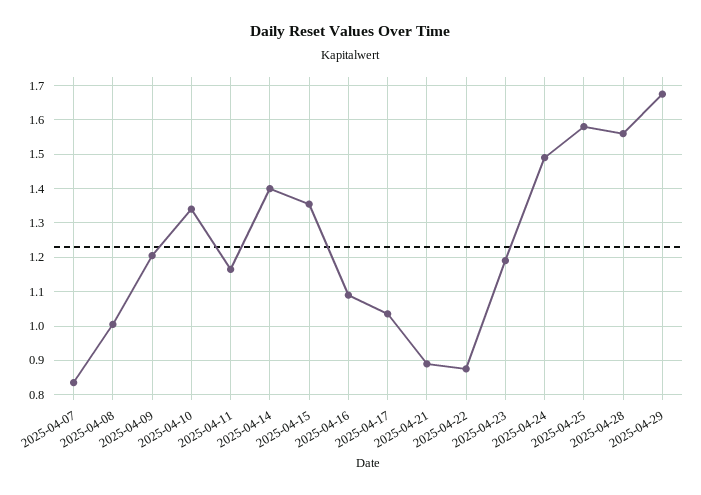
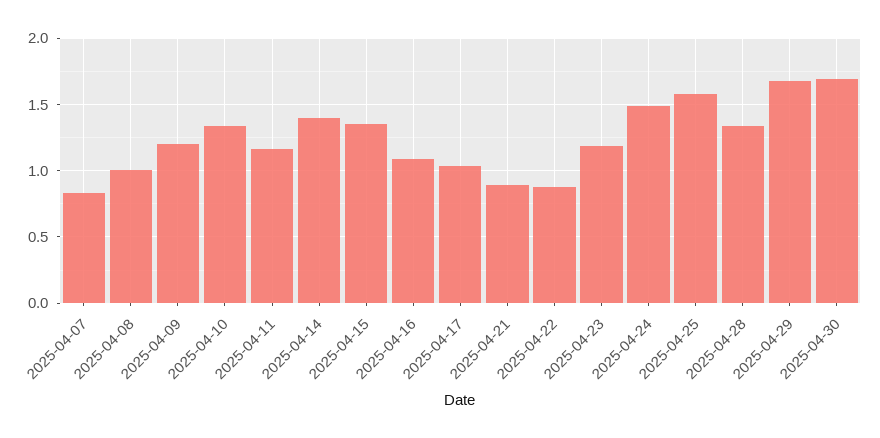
2025-04-28: 1.56 -> 1.35
2025-04-30: none -> 1.7

